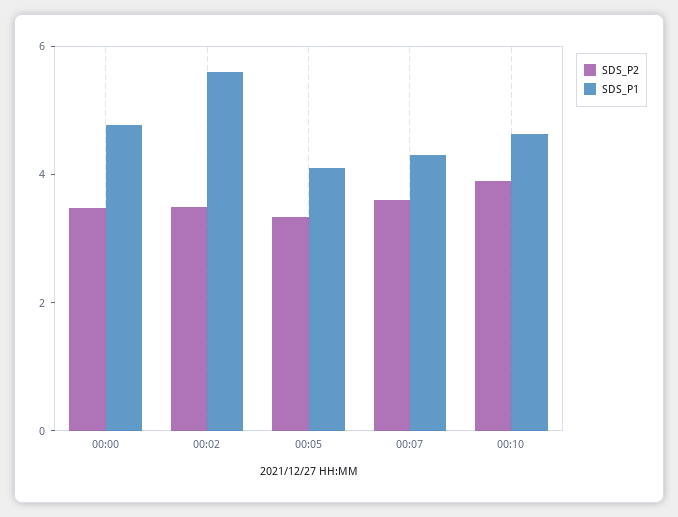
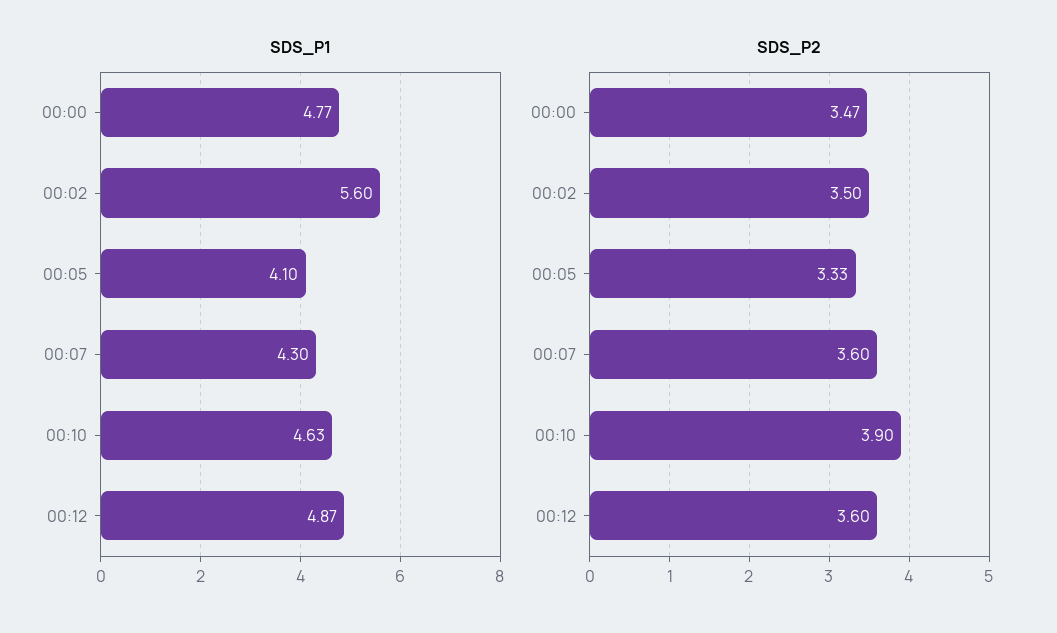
SDS_P1, 00:12: none -> 4.87
SDS_P2, 00:12: none -> 3.6

